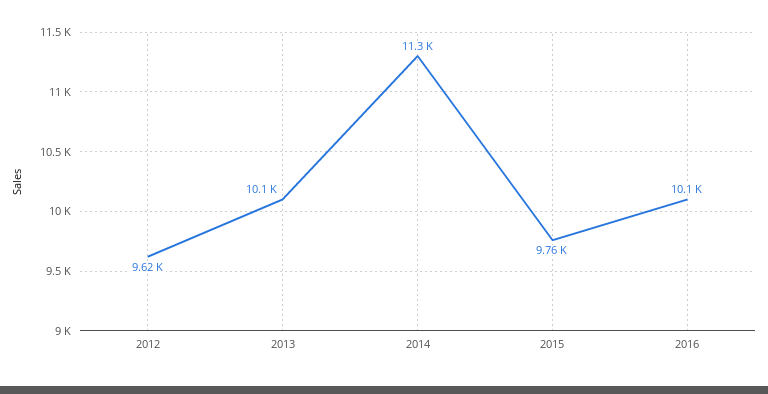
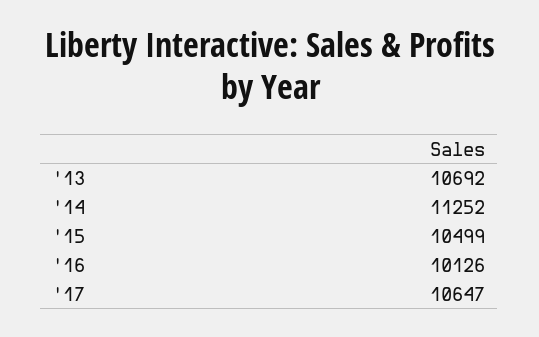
2012: 9620 -> none
2013: 10100 -> 10692
2015: 9760 -> 10499
'17: none -> 10647

